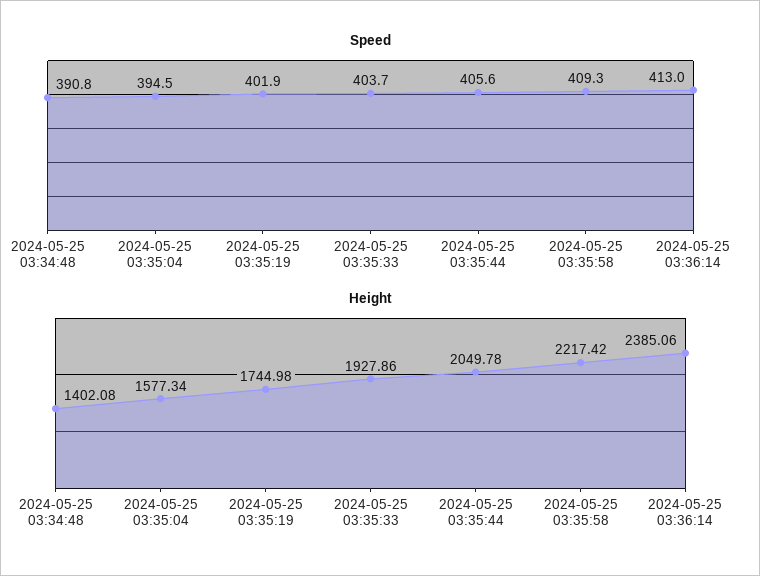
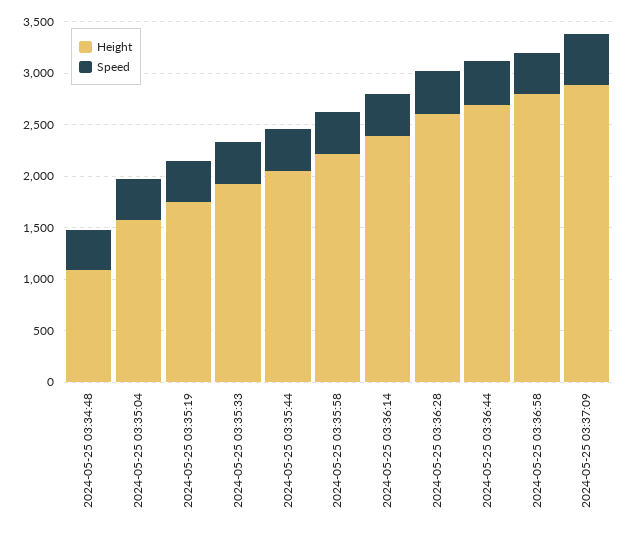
Height, 2024-05-25 03:34:48: 1402.08 -> 1100
Height, 2024-05-25 03:36:28: none -> 2600
Speed, 2024-05-25 03:36:28: none -> 400
Height, 2024-05-25 03:36:44: none -> 2700
Speed, 2024-05-25 03:36:44: none -> 400
Height, 2024-05-25 03:36:58: none -> 2800
Speed, 2024-05-25 03:36:58: none -> 400
Height, 2024-05-25 03:37:09: none -> 2900
Speed, 2024-05-25 03:37:09: none -> 500

